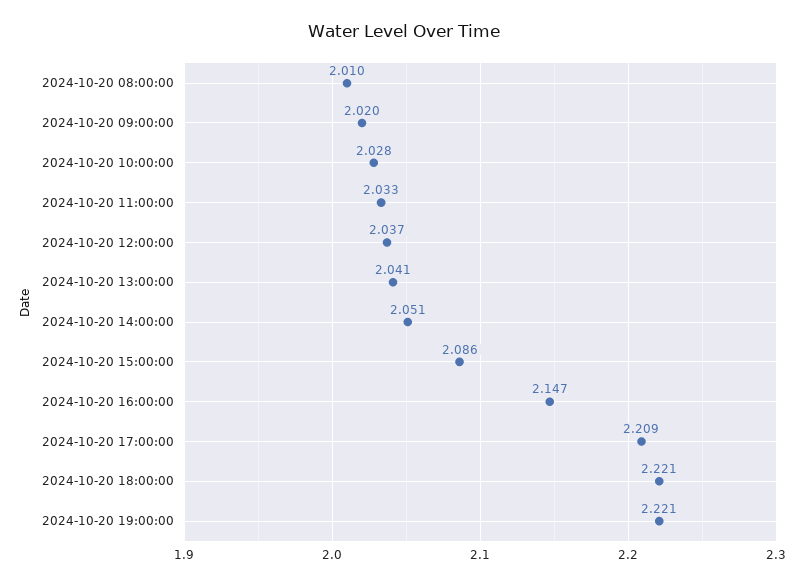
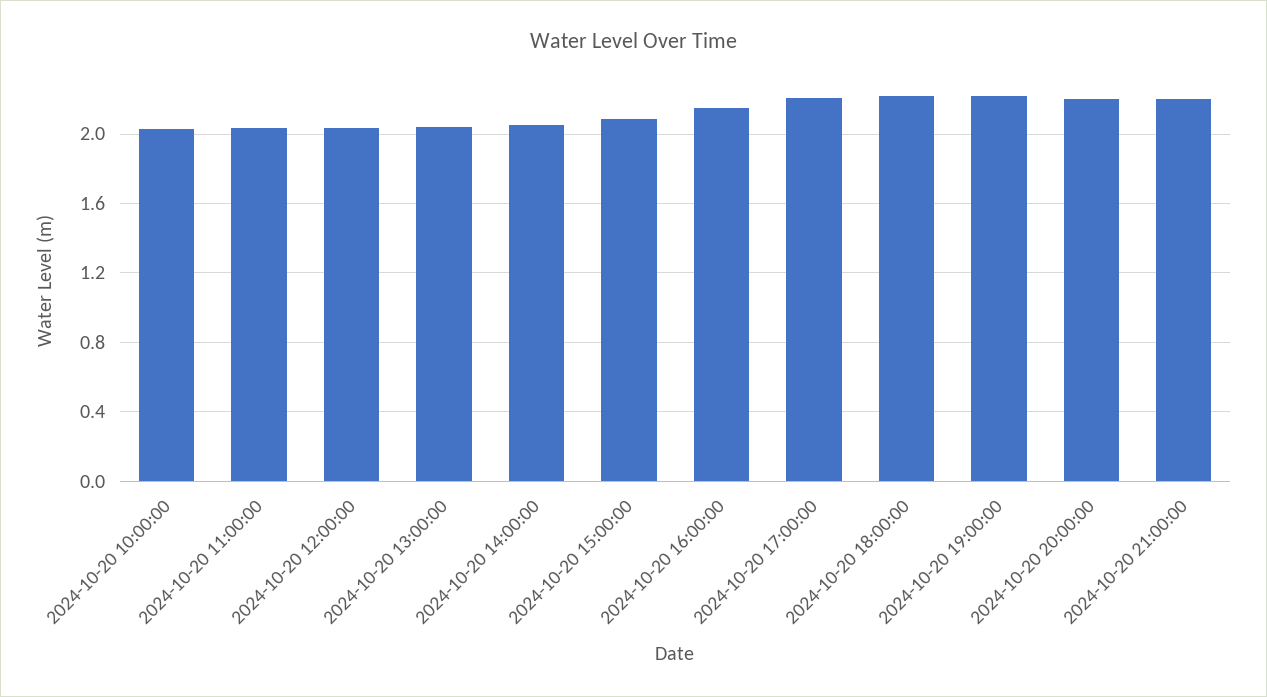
2024-10-20 08:00:00: 2.01 -> none
2024-10-20 09:00:00: 2.02 -> none
2024-10-20 20:00:00: none -> 2.2
2024-10-20 21:00:00: none -> 2.2

